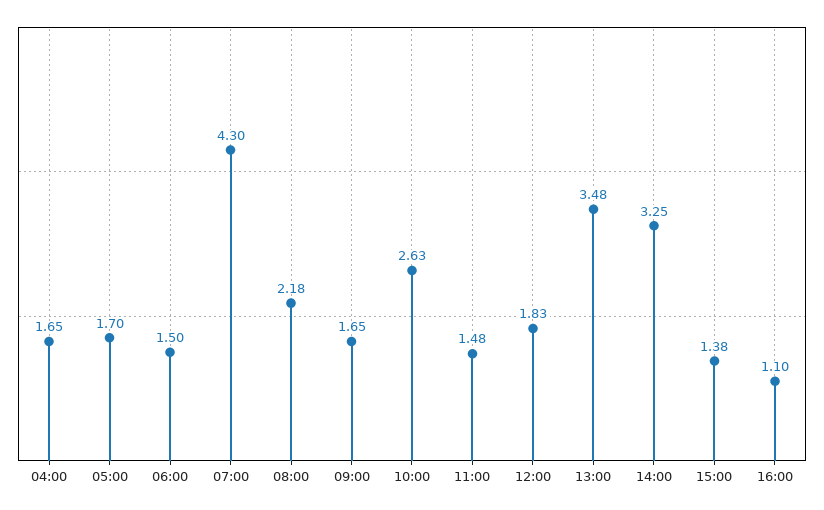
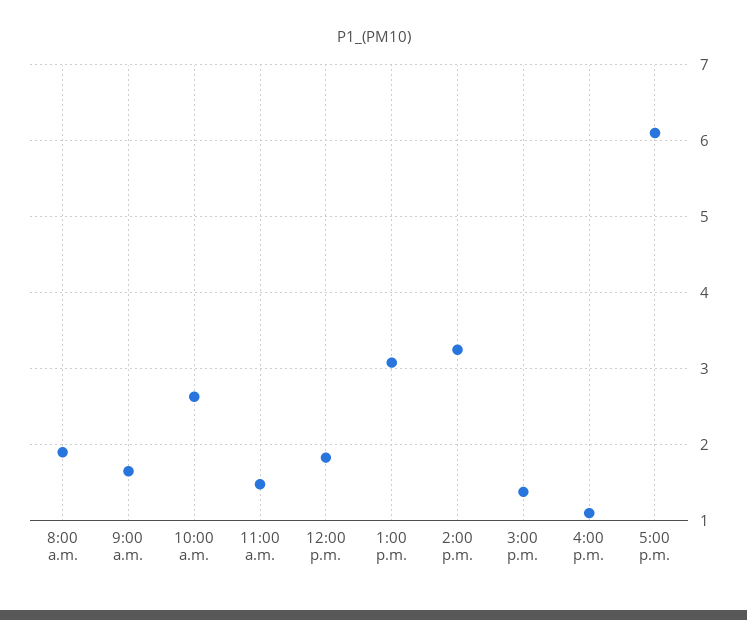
04:00: 1.65 -> none
05:00: 1.7 -> none
06:00: 1.5 -> none
07:00: 4.3 -> none
08:00: 2.18 -> 1.9
13:00: 3.48 -> 3.1
5:00 p.m.: none -> 6.1

